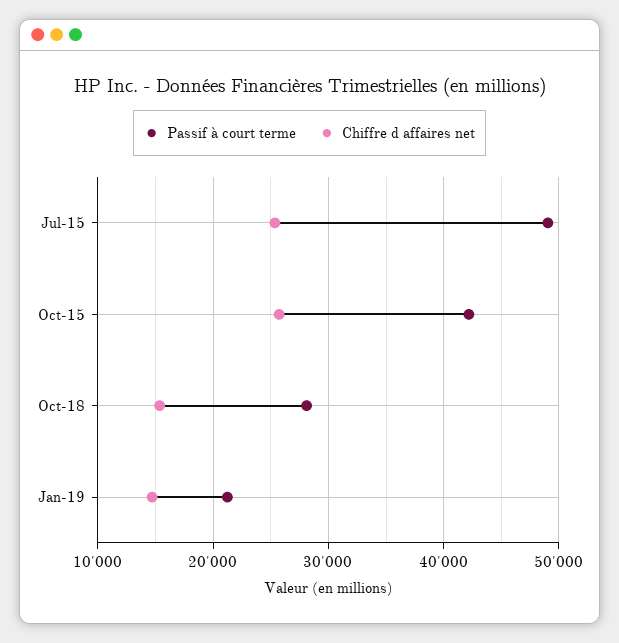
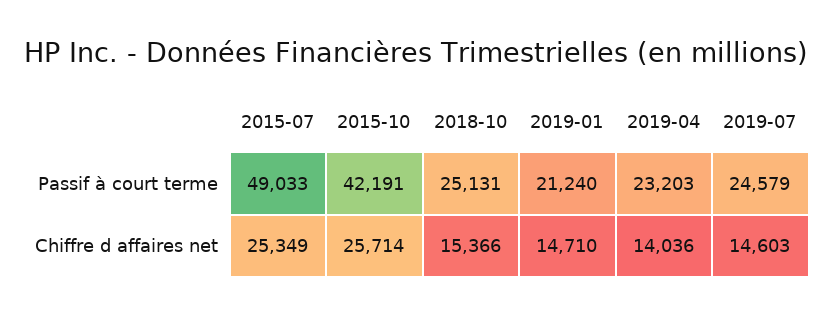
Passif à court terme, Oct-18: 28000 -> 25131
Passif à court terme, 2019-04: none -> 23203
Passif à court terme, 2019-07: none -> 24579
Chiffre d affaires net, 2019-04: none -> 14036
Chiffre d affaires net, 2019-07: none -> 14603

